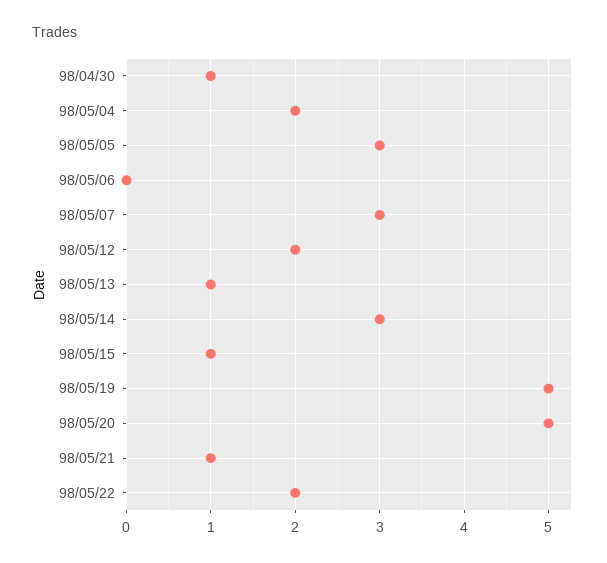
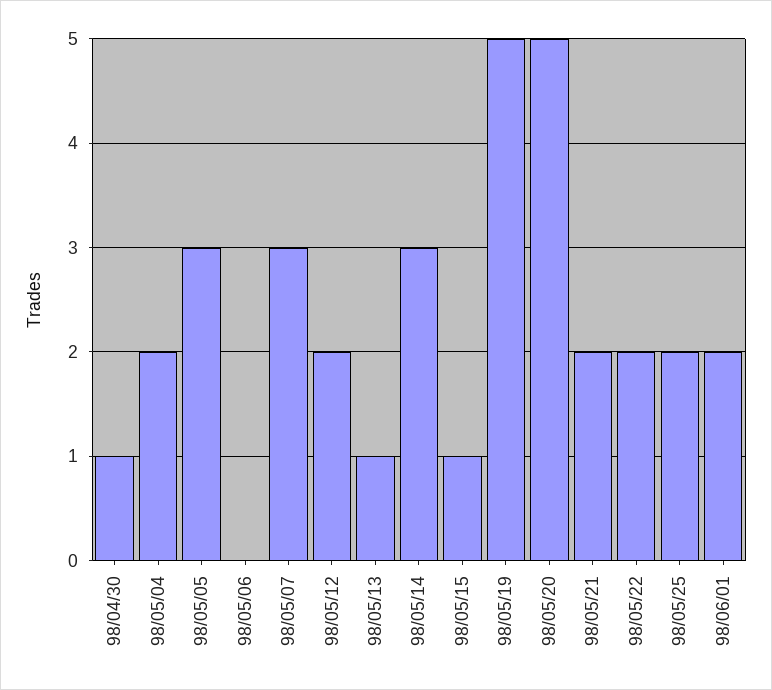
98/05/21: 1 -> 2
98/05/25: none -> 2
98/06/01: none -> 2

